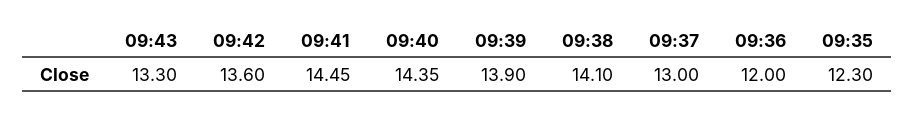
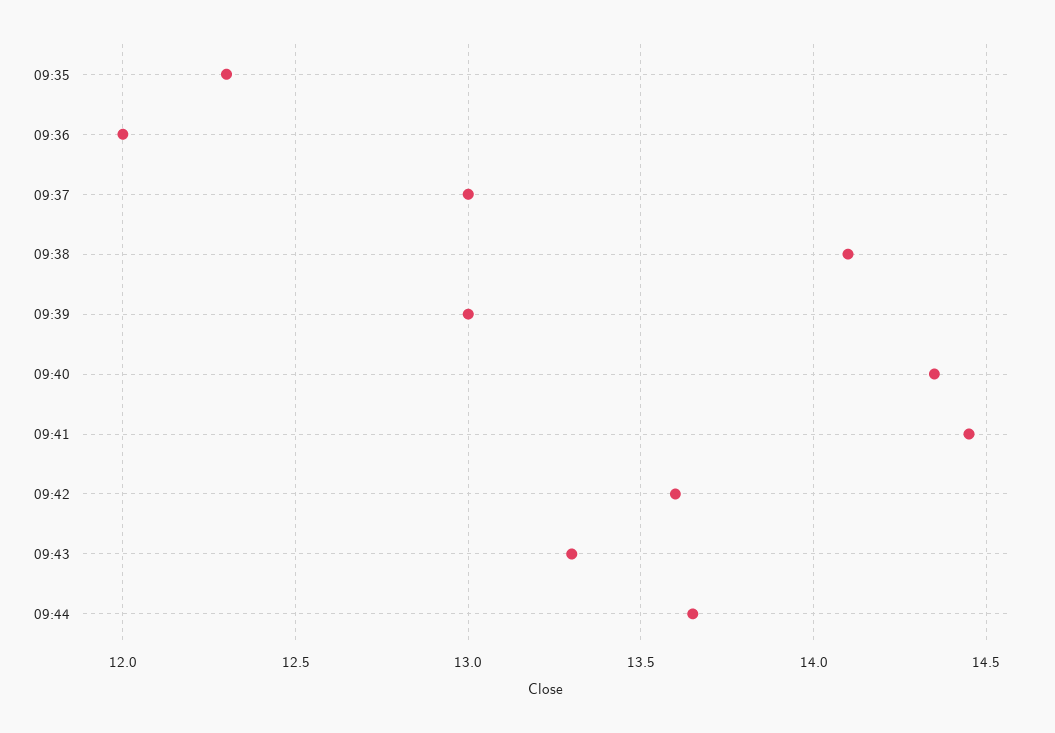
09:39: 13.9 -> 13
09:44: none -> 13.65

